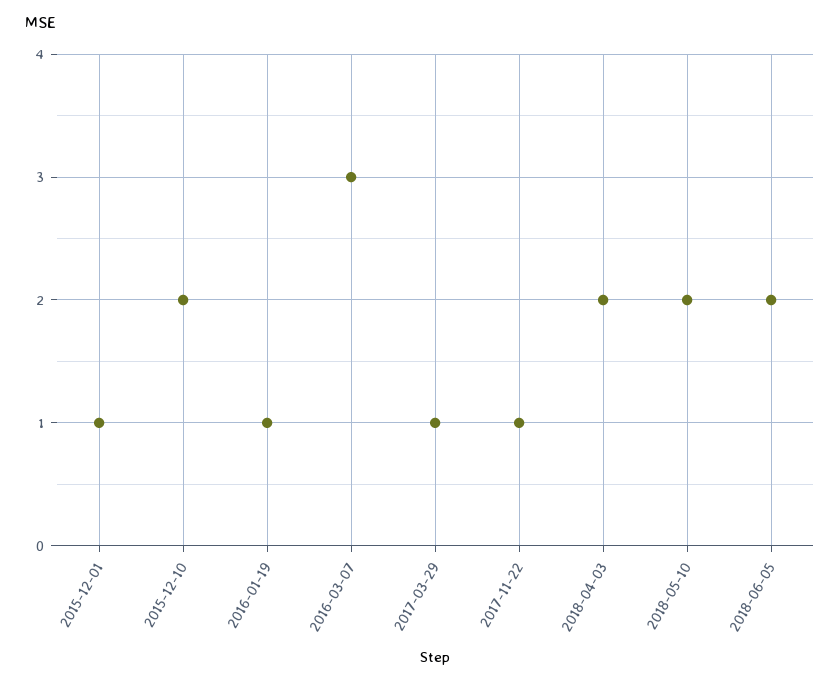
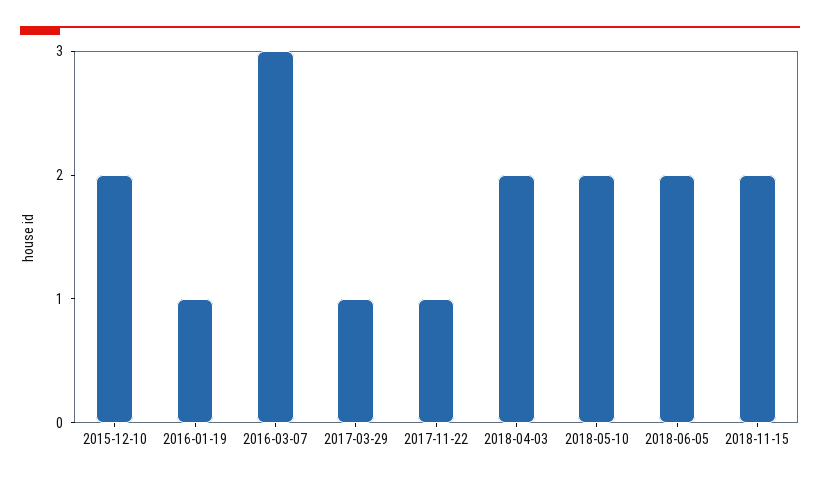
2015-12-01: 1 -> none
2018-11-15: none -> 2

